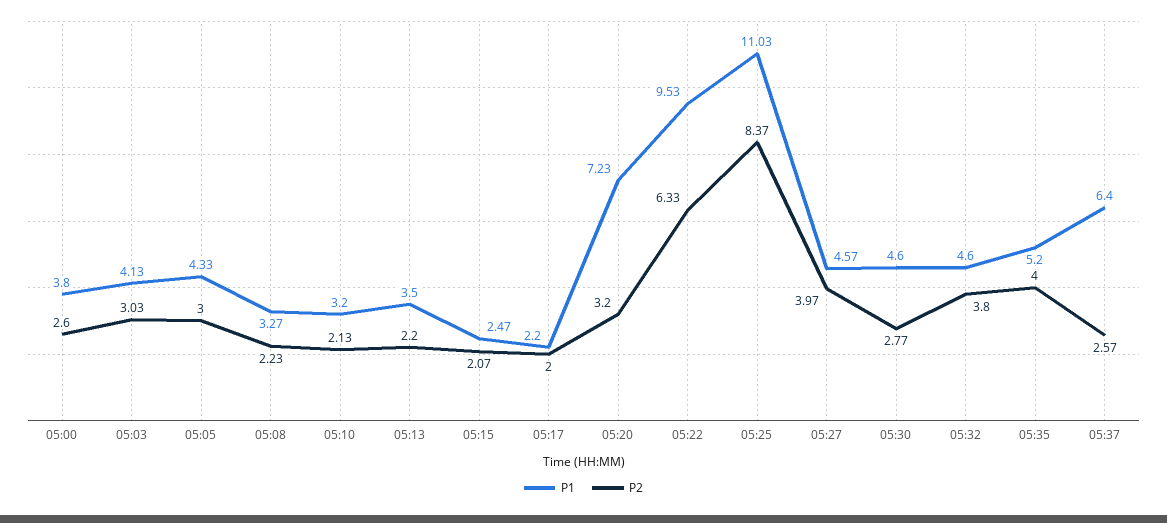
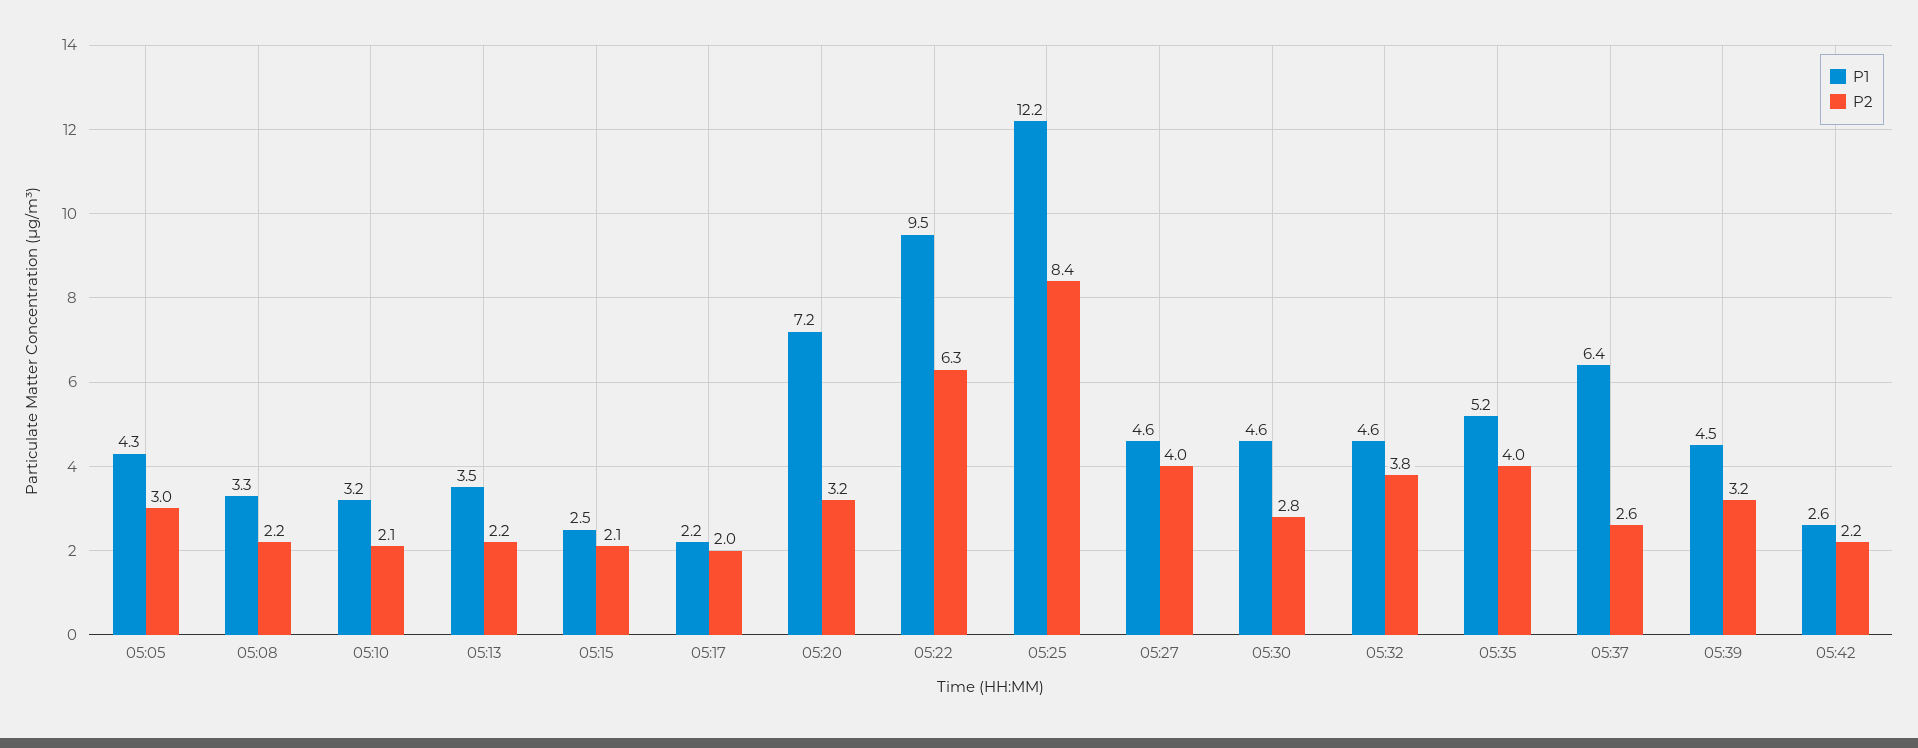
P1, 05:00: 3.8 -> none
P2, 05:00: 2.6 -> none
P1, 05:03: 4.13 -> none
P2, 05:03: 3.03 -> none
P1, 05:25: 11.03 -> 12.2
P1, 05:39: none -> 4.5
P2, 05:39: none -> 3.2
P1, 05:42: none -> 2.6
P2, 05:42: none -> 2.2

